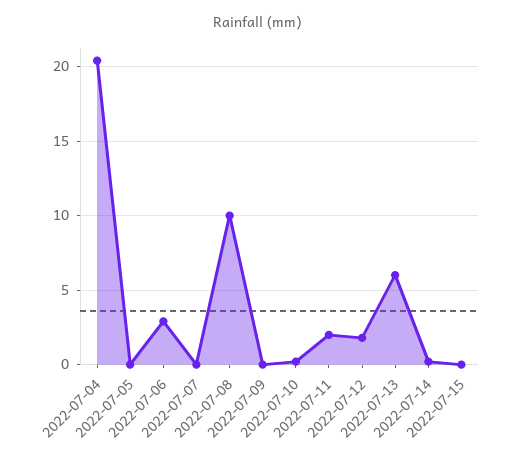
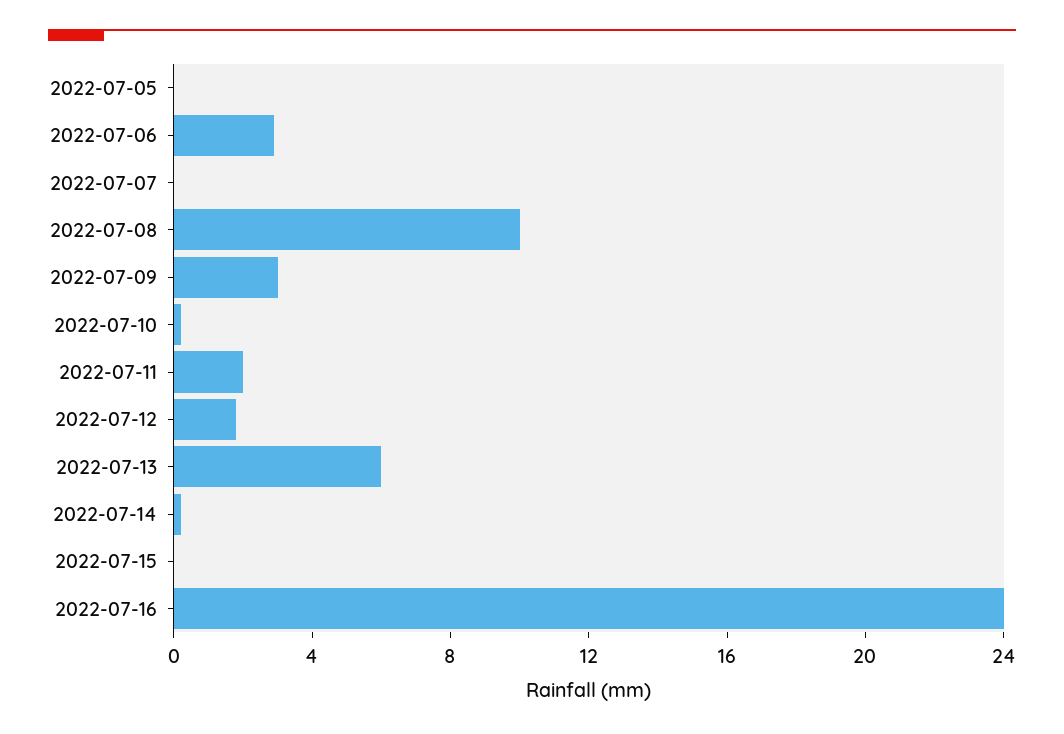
2022-07-04: 20.5 -> none
2022-07-09: 0 -> 3
2022-07-16: none -> 24

